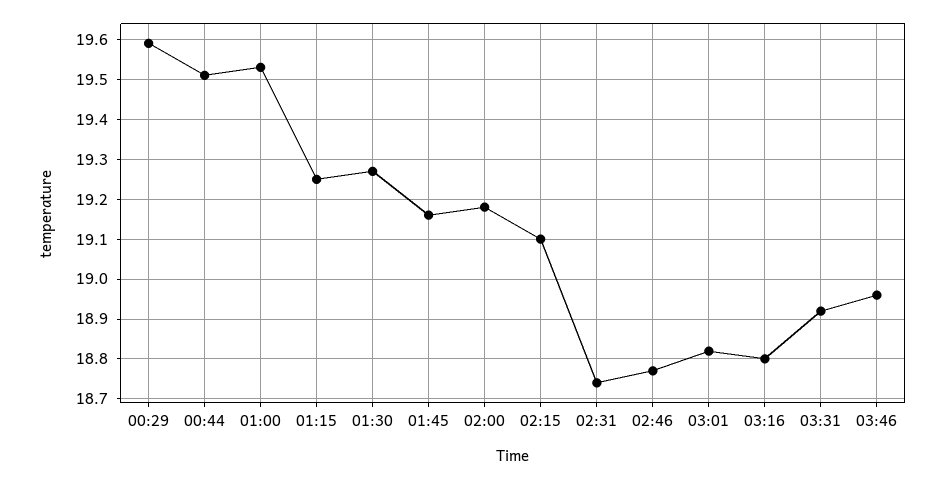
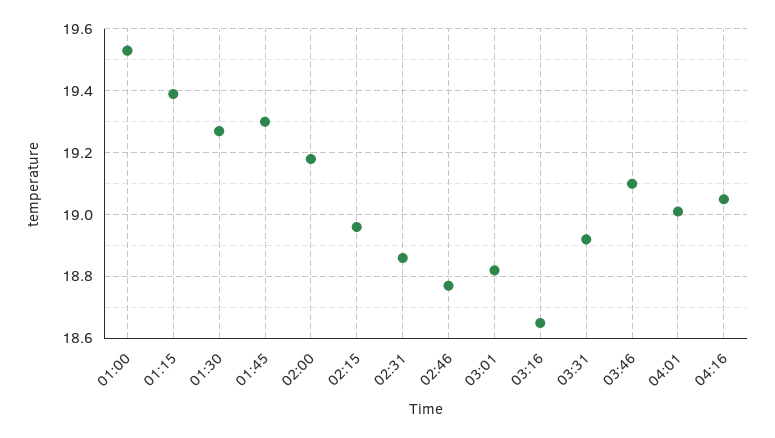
00:29: 19.6 -> none
00:44: 19.5 -> none
01:15: 19.25 -> 19.4
01:45: 19.15 -> 19.3
02:15: 19.1 -> 18.95
02:31: 18.75 -> 18.85
03:16: 18.8 -> 18.65
03:46: 18.95 -> 19.1
04:01: none -> 19
04:16: none -> 19.05

